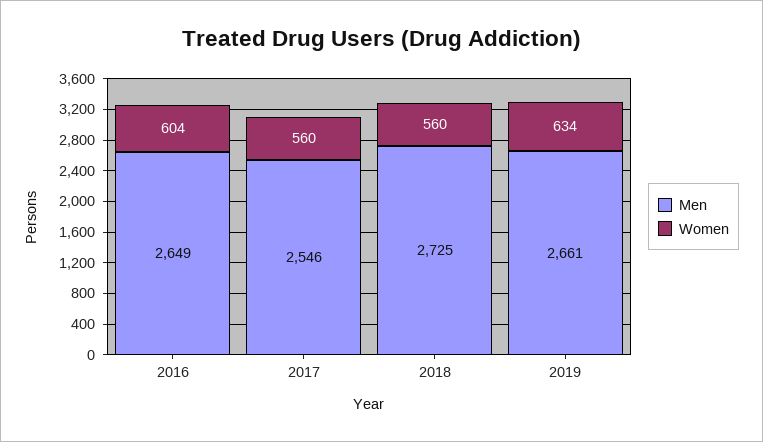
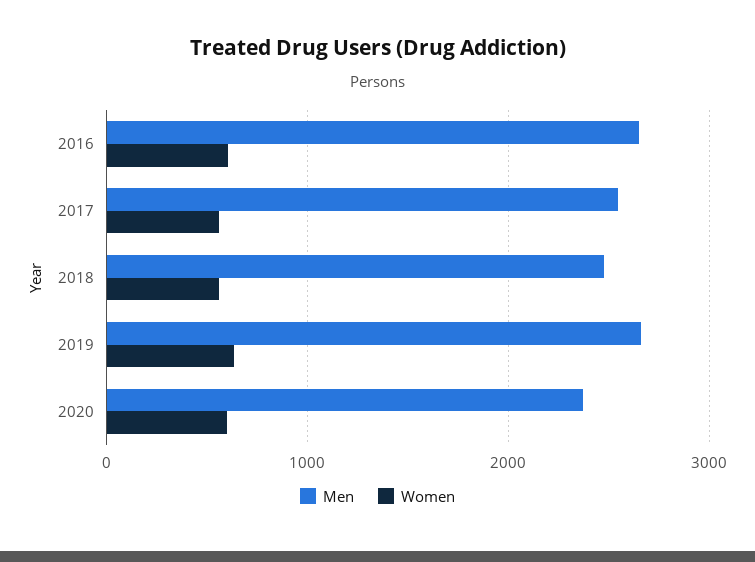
Men, 2018: 2725 -> 2500
Men, 2020: none -> 2400
Women, 2020: none -> 600

